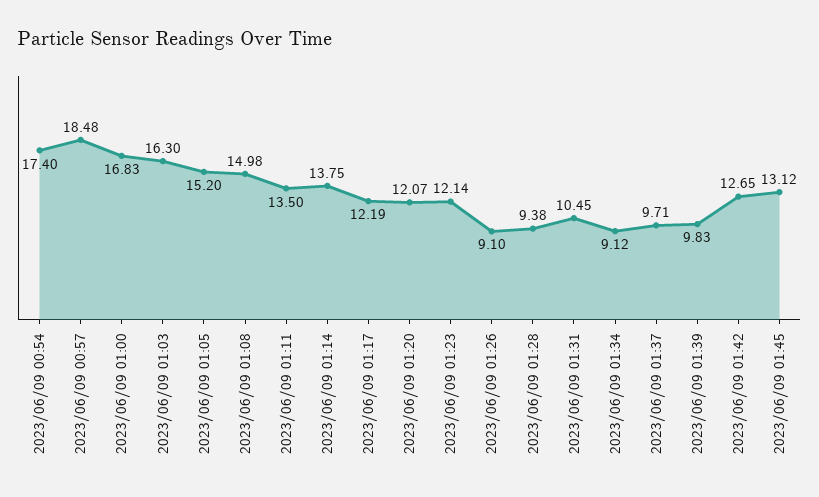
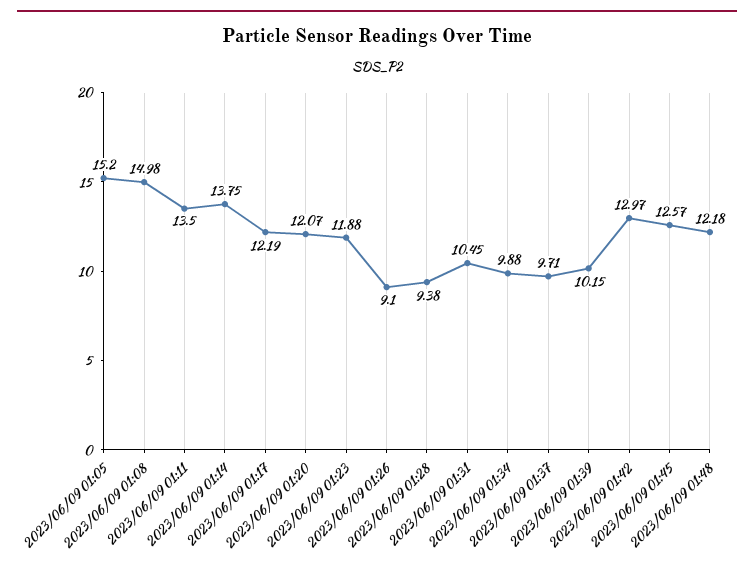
2023/06/09 00:54: 17.4 -> none
2023/06/09 00:57: 18.48 -> none
2023/06/09 01:00: 16.83 -> none
2023/06/09 01:03: 16.3 -> none
2023/06/09 01:23: 12.14 -> 11.88
2023/06/09 01:34: 9.12 -> 9.88
2023/06/09 01:39: 9.83 -> 10.15
2023/06/09 01:42: 12.65 -> 12.97
2023/06/09 01:45: 13.12 -> 12.57
2023/06/09 01:48: none -> 12.18

